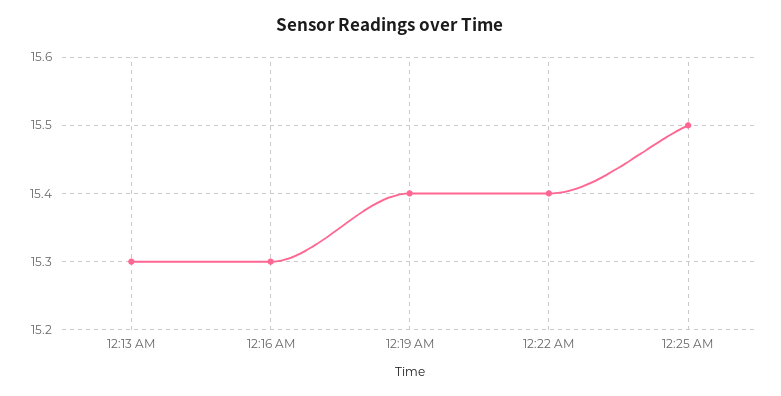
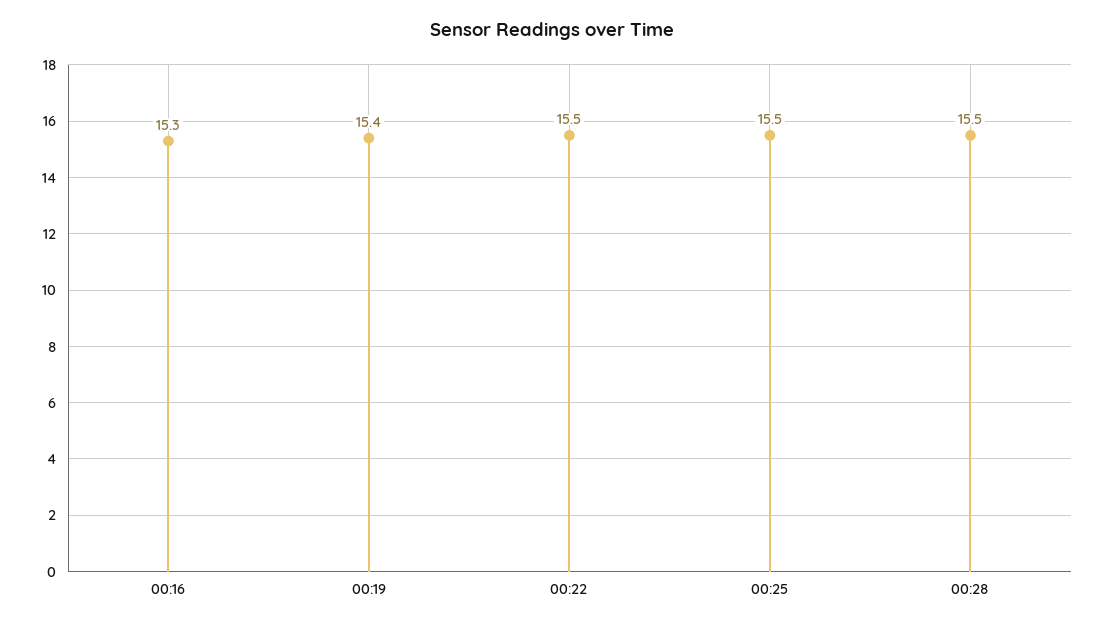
12:13 AM: 15.3 -> none
12:22 AM: 15.4 -> 15.5
00:28: none -> 15.5

